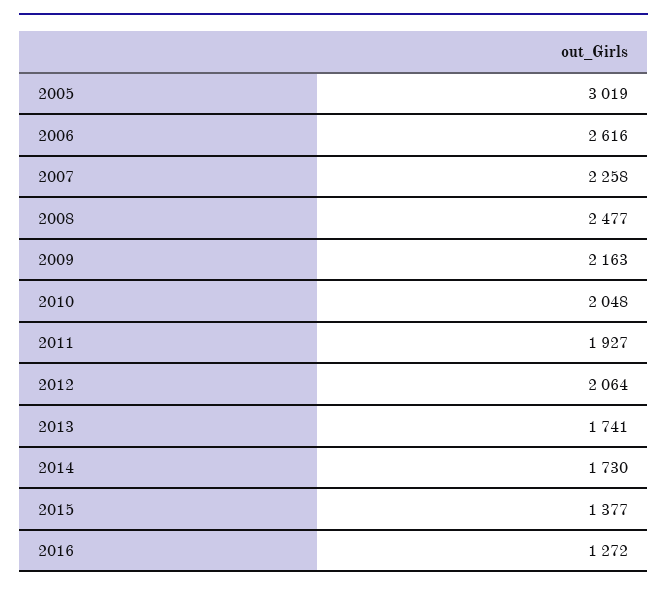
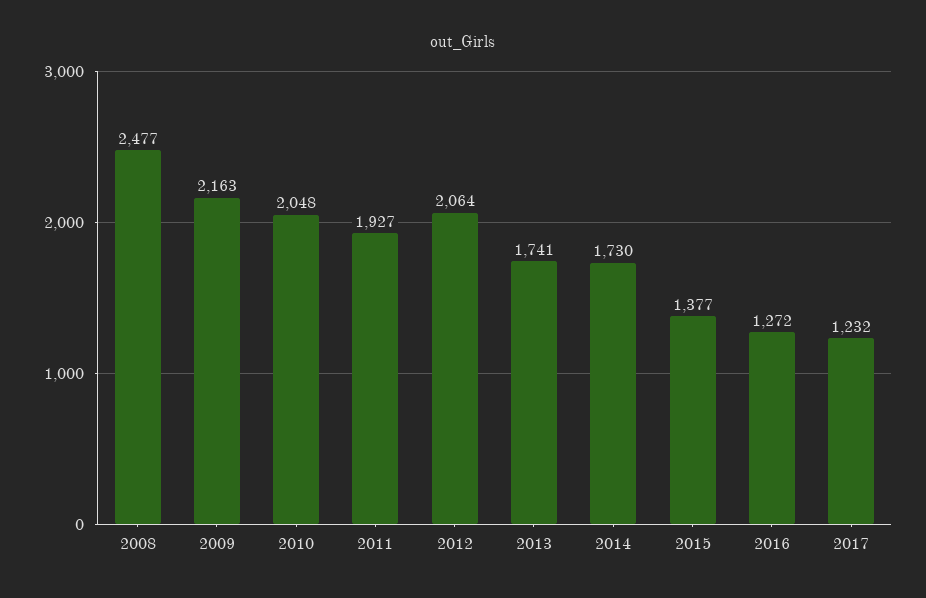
2005: 3019 -> none
2006: 2616 -> none
2007: 2258 -> none
2017: none -> 1232

